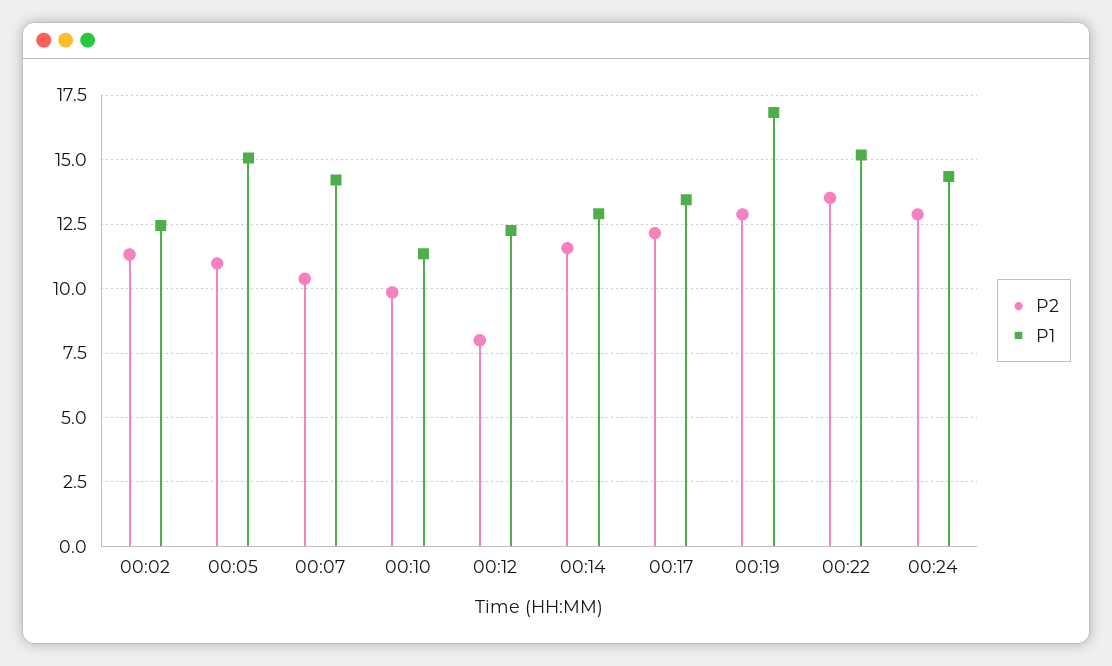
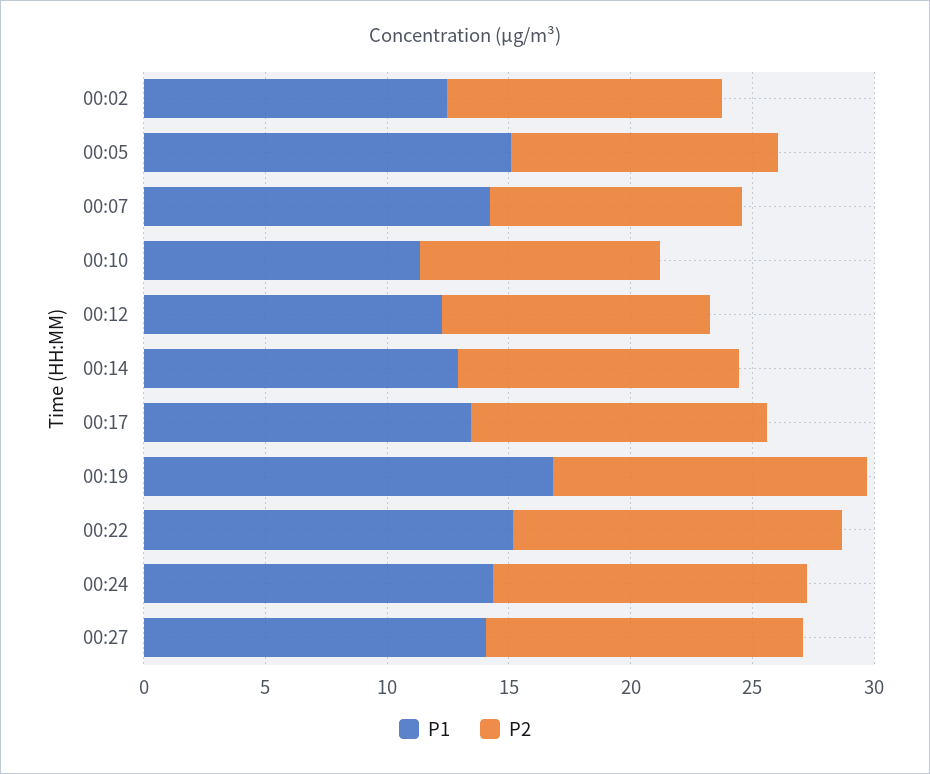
P2, 00:12: 8 -> 11
P1, 00:27: none -> 14
P2, 00:27: none -> 13

